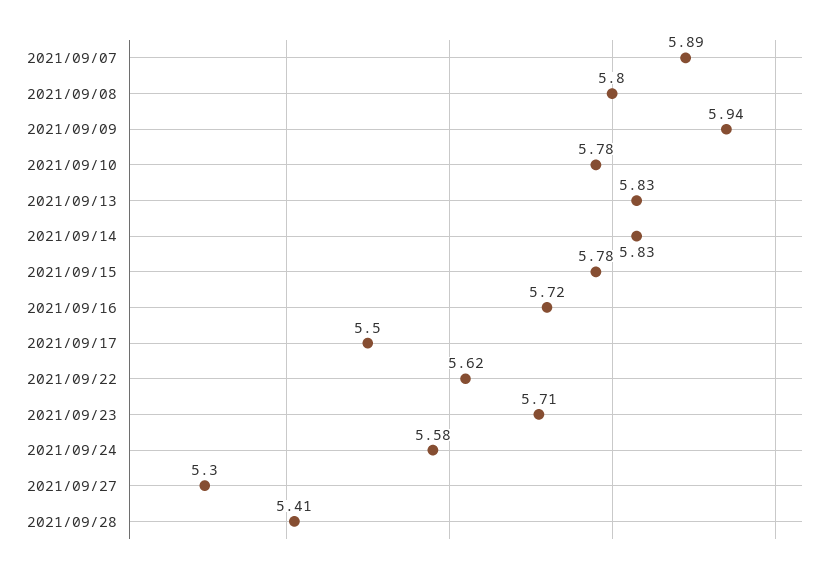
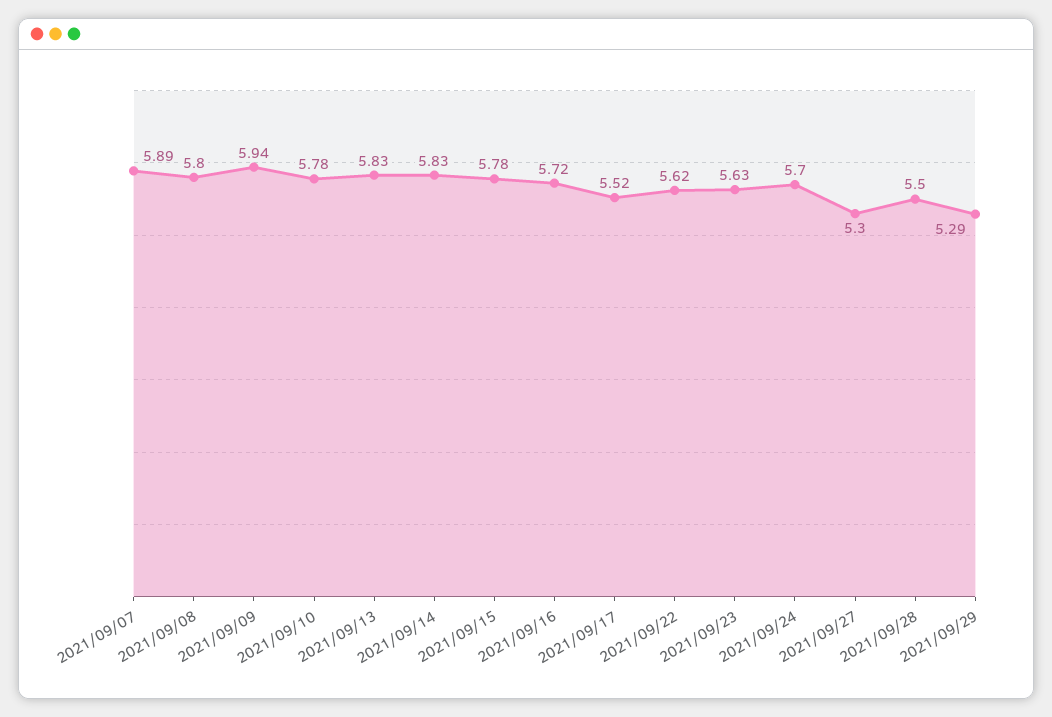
2021/09/17: 5.5 -> 5.52
2021/09/23: 5.71 -> 5.63
2021/09/24: 5.58 -> 5.7
2021/09/28: 5.41 -> 5.5
2021/09/29: none -> 5.29

